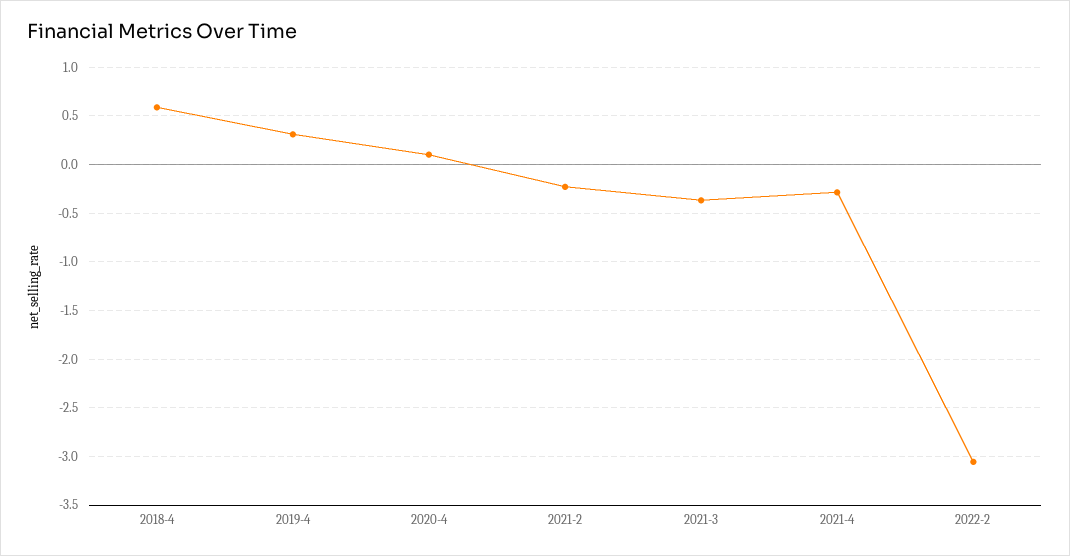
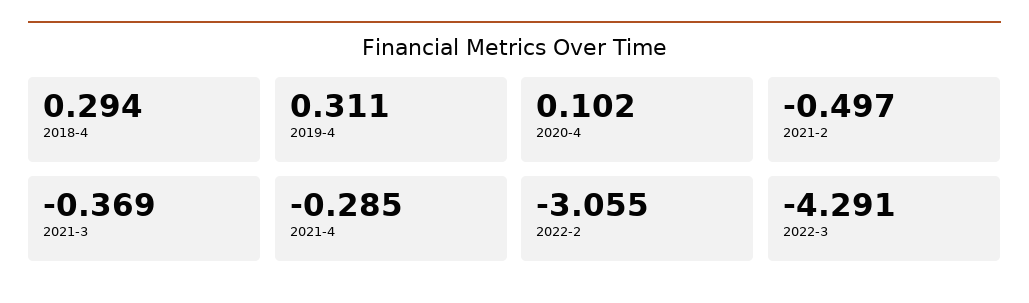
2018-4: 0.6 -> 0.294
2021-2: -0.2 -> -0.497
2022-3: none -> -4.291

